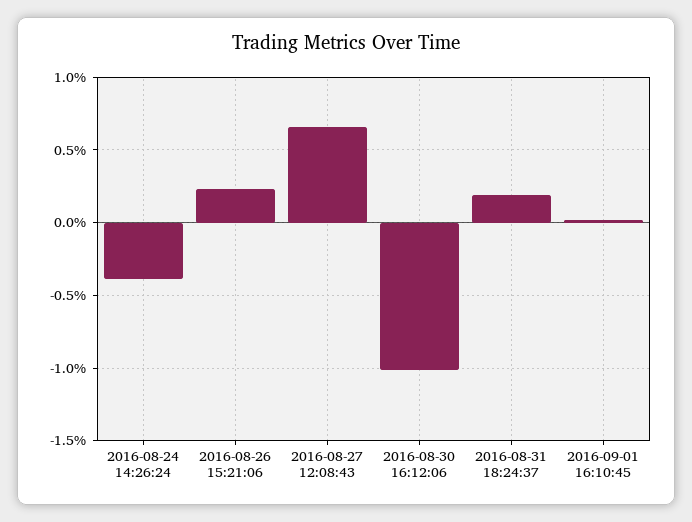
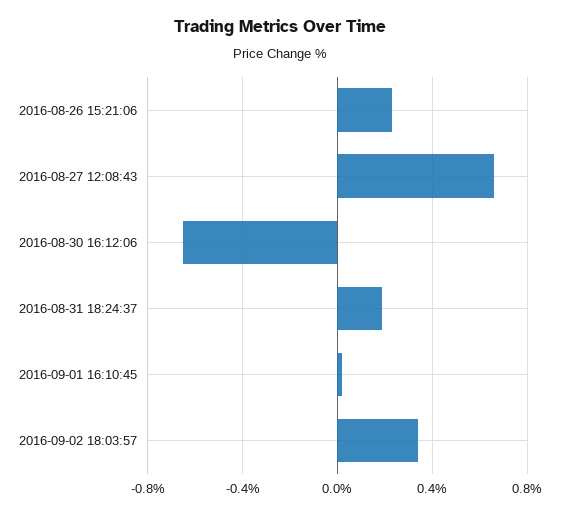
2016-08-24 14:26:24: -0.4 -> none
2016-08-30 16:12:06: -1 -> -0.65
2016-09-02 18:03:57: none -> 0.35

